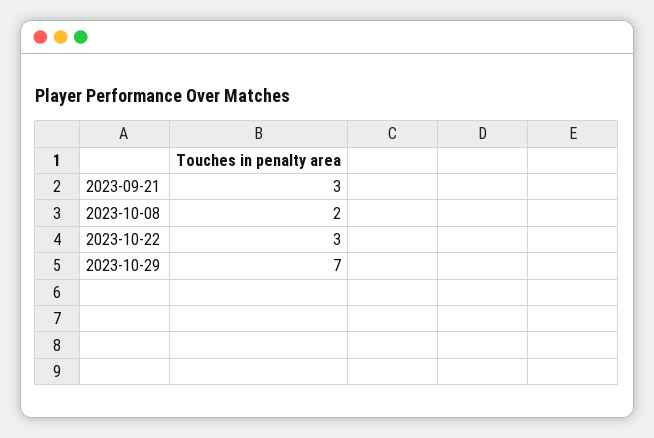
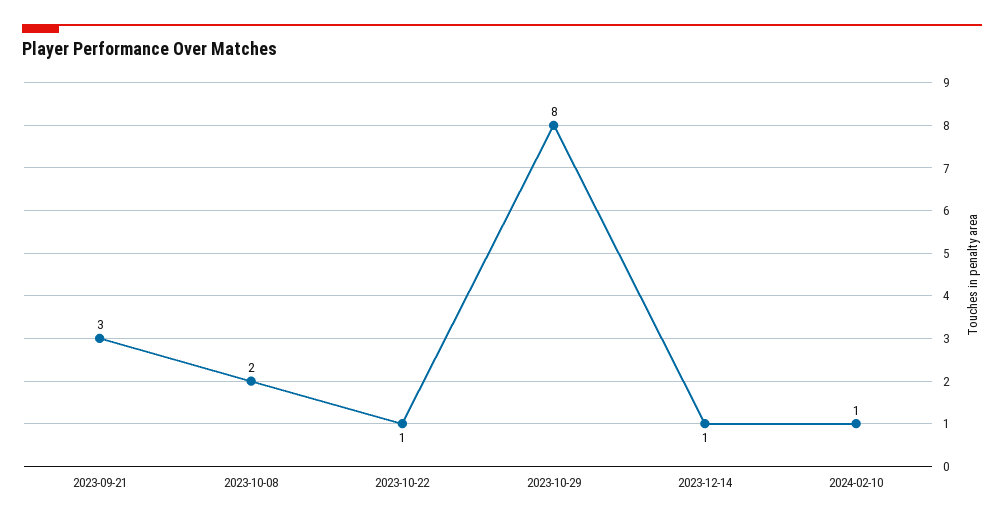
2023-10-22: 3 -> 1
2023-10-29: 7 -> 8
2023-12-14: none -> 1
2024-02-10: none -> 1

